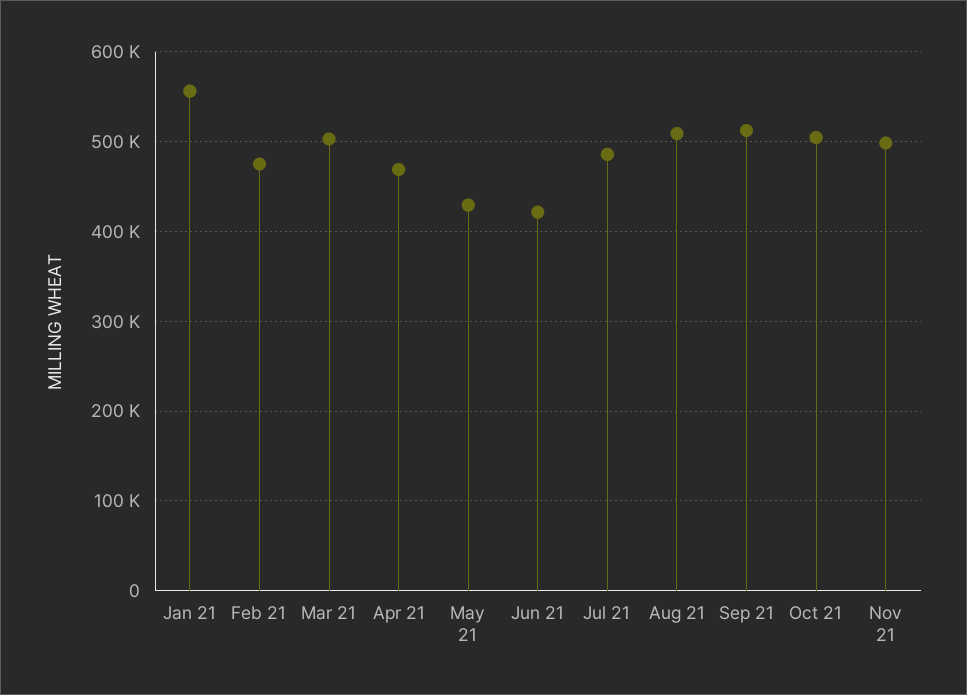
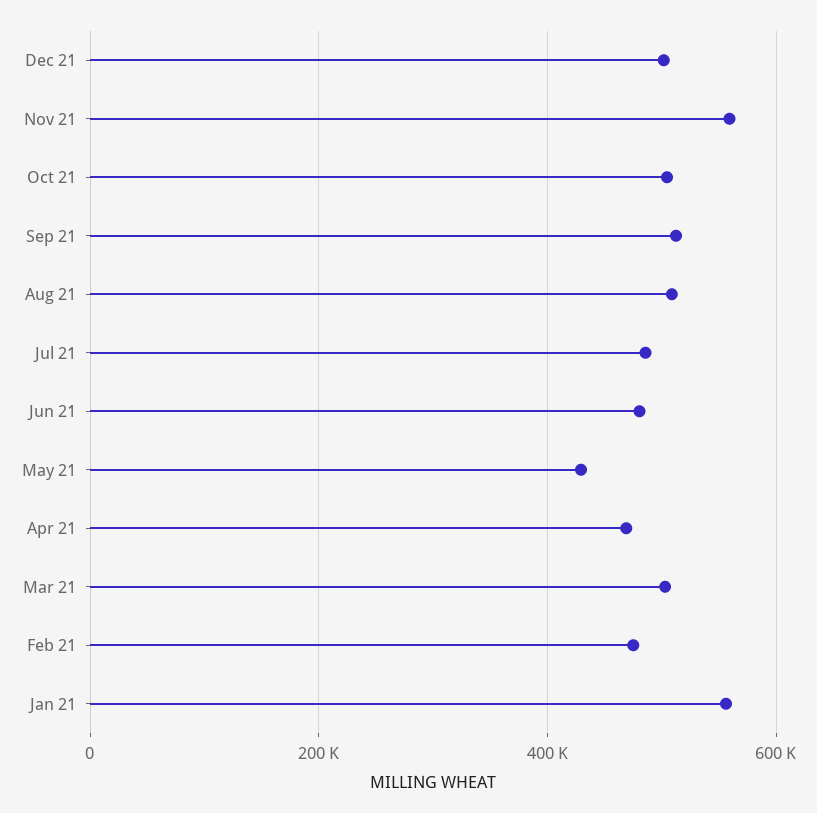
Jun 21: 420000 -> 480000
Nov 21: 500000 -> 560000
Dec 21: none -> 500000

